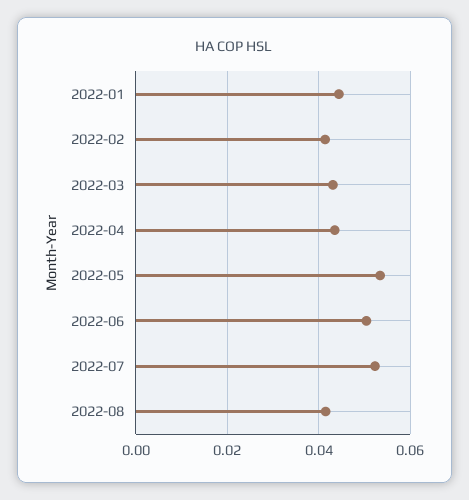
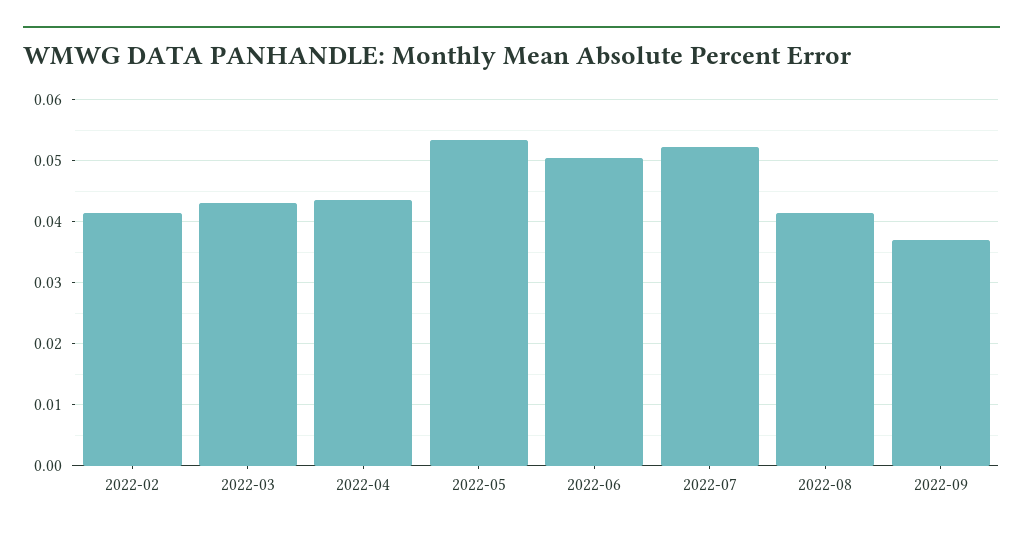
2022-01: 0.044 -> none
2022-09: none -> 0.037

